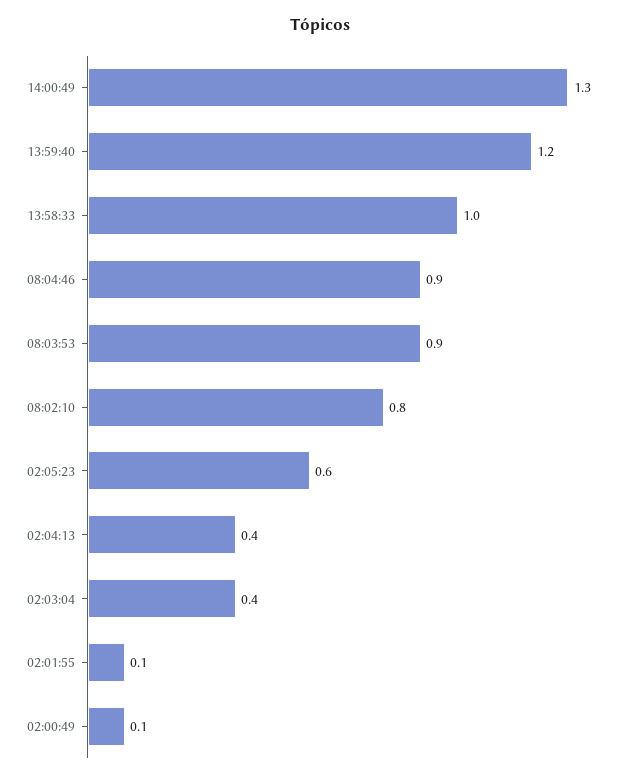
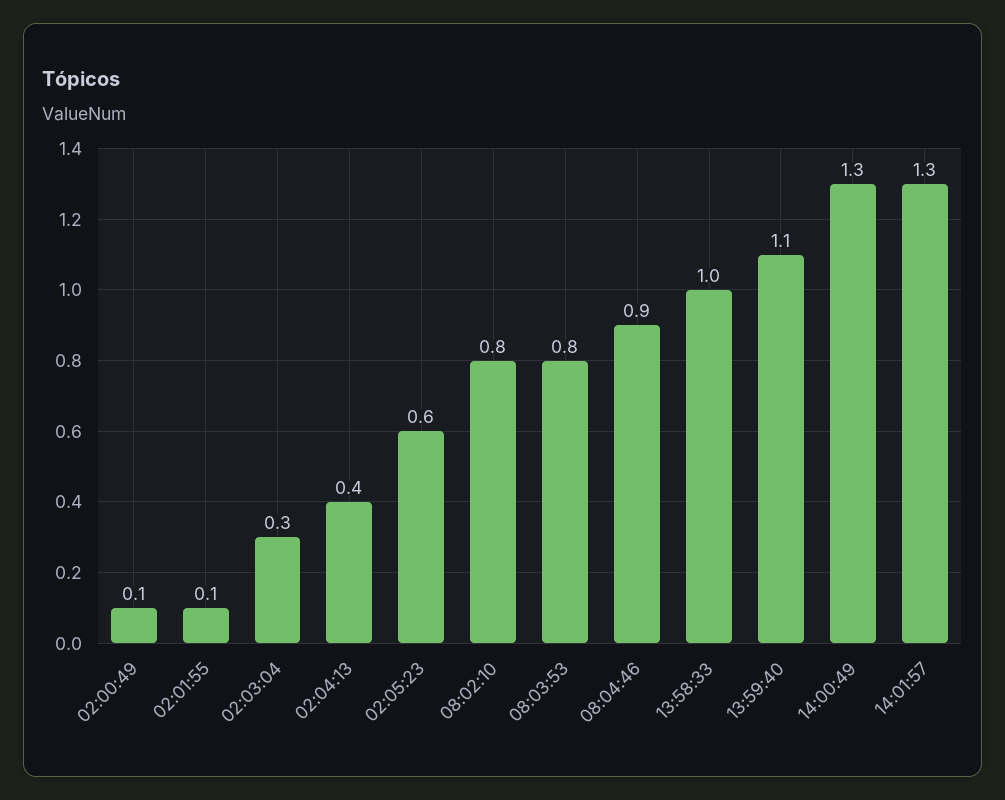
13:59:40: 1.2 -> 1.1
08:03:53: 0.9 -> 0.8
02:03:04: 0.4 -> 0.3
14:01:57: none -> 1.3

